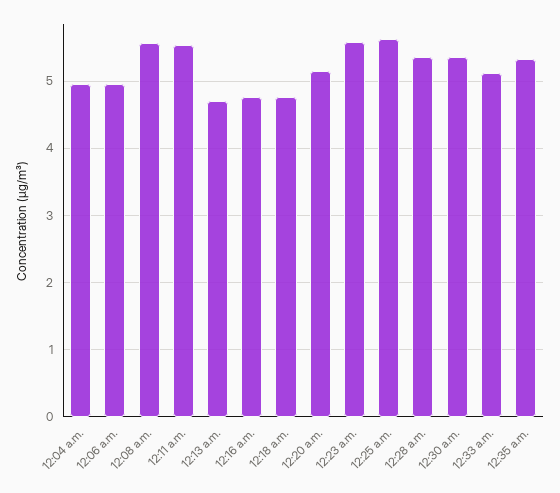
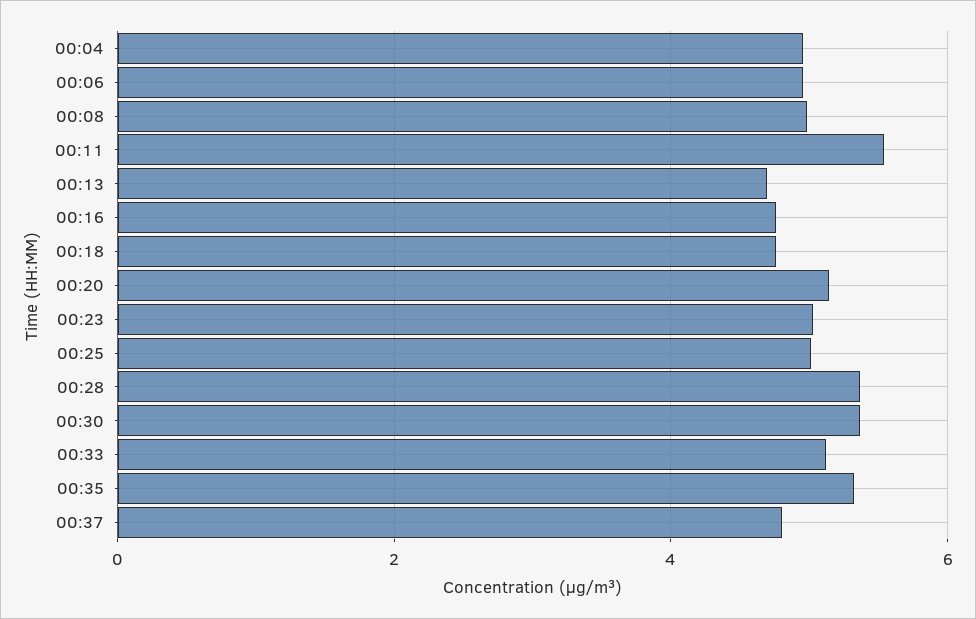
12:08 a.m.: 5.6 -> 5
12:23 a.m.: 5.6 -> 5
12:25 a.m.: 5.6 -> 5
00:37: none -> 4.8

